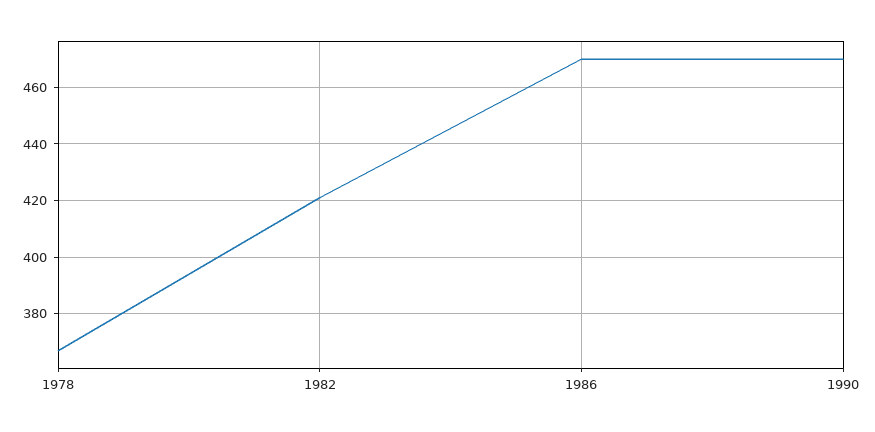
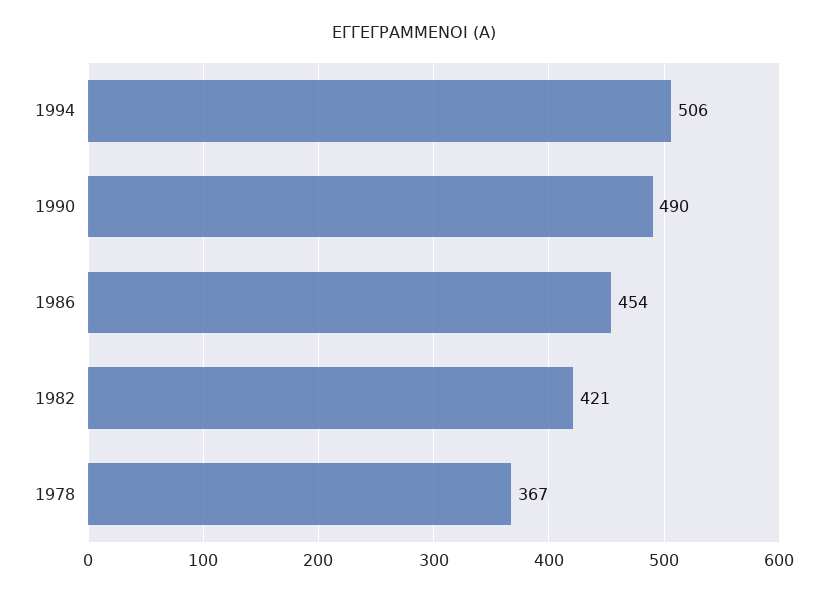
1986: 470 -> 454
1990: 470 -> 490
1994: none -> 506

